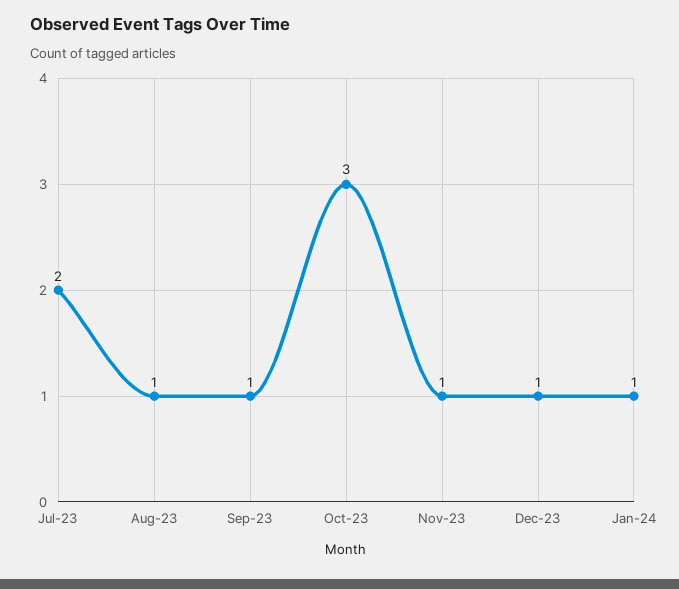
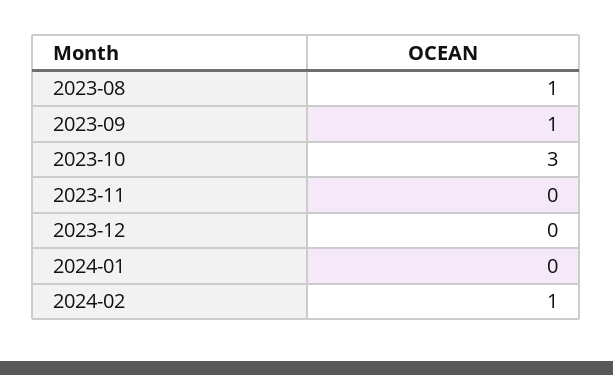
Jul-23: 2 -> none
Nov-23: 1 -> 0
Dec-23: 1 -> 0
Jan-24: 1 -> 0
2024-02: none -> 1

